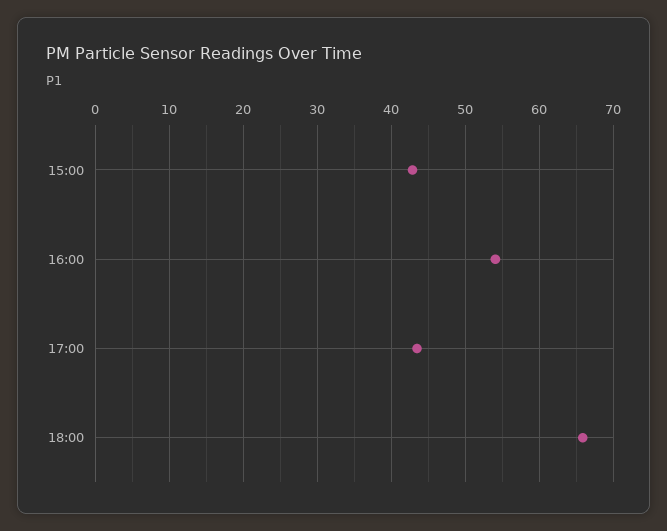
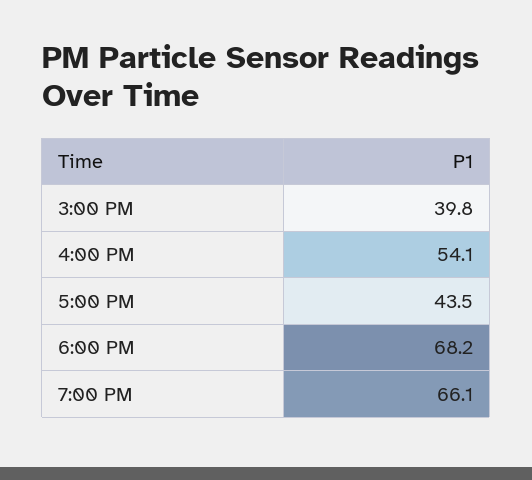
15:00: 43 -> 39.8
18:00: 66 -> 68.2
7:00 PM: none -> 66.1

